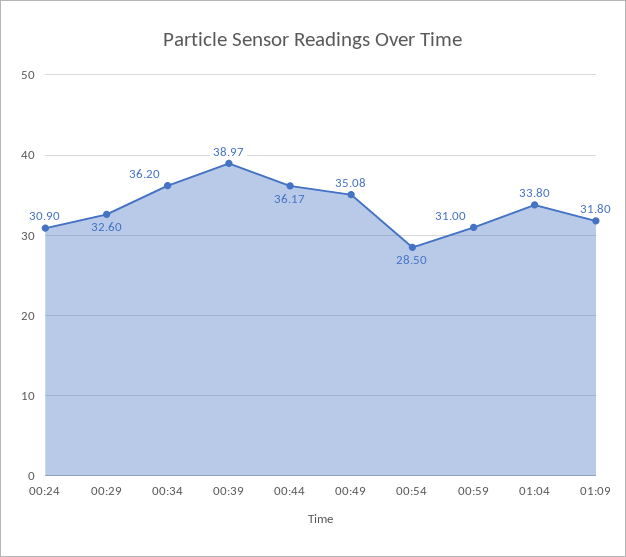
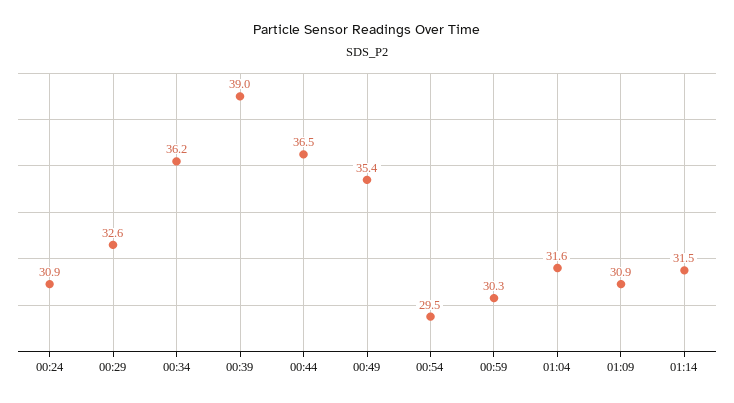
00:44: 36.17 -> 36.5
00:49: 35.08 -> 35.4
00:54: 28.5 -> 29.5
00:59: 31 -> 30.3
01:04: 33.8 -> 31.6
01:09: 31.8 -> 30.9
01:14: none -> 31.5

